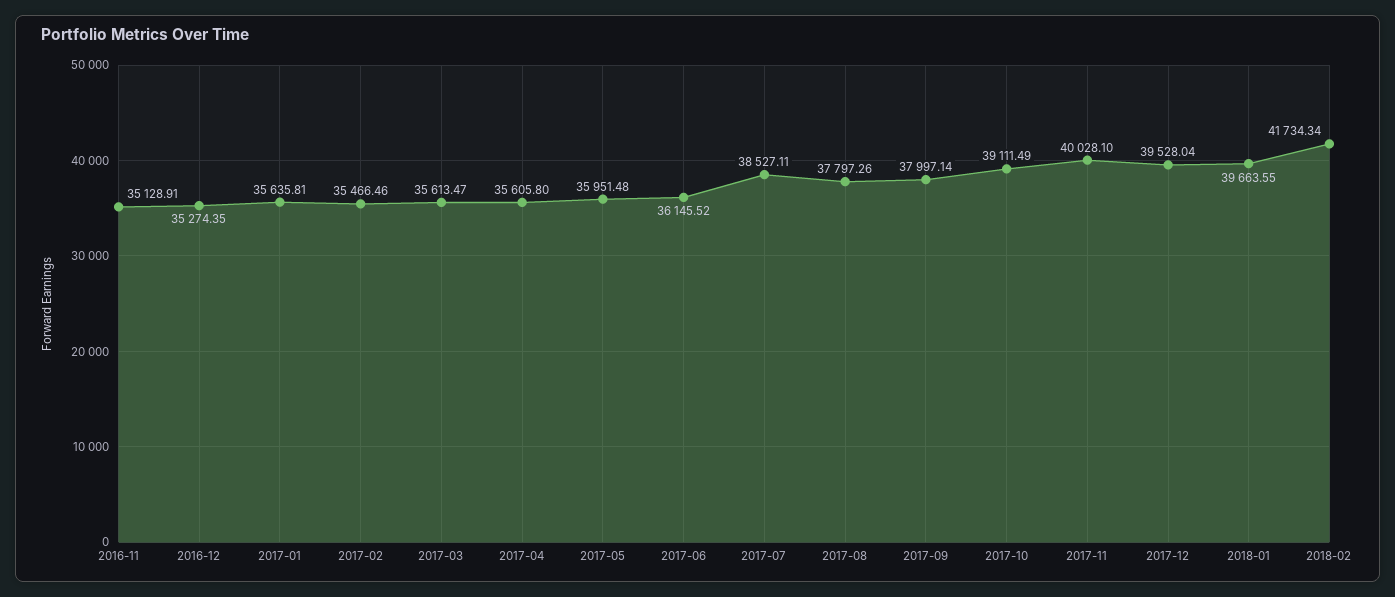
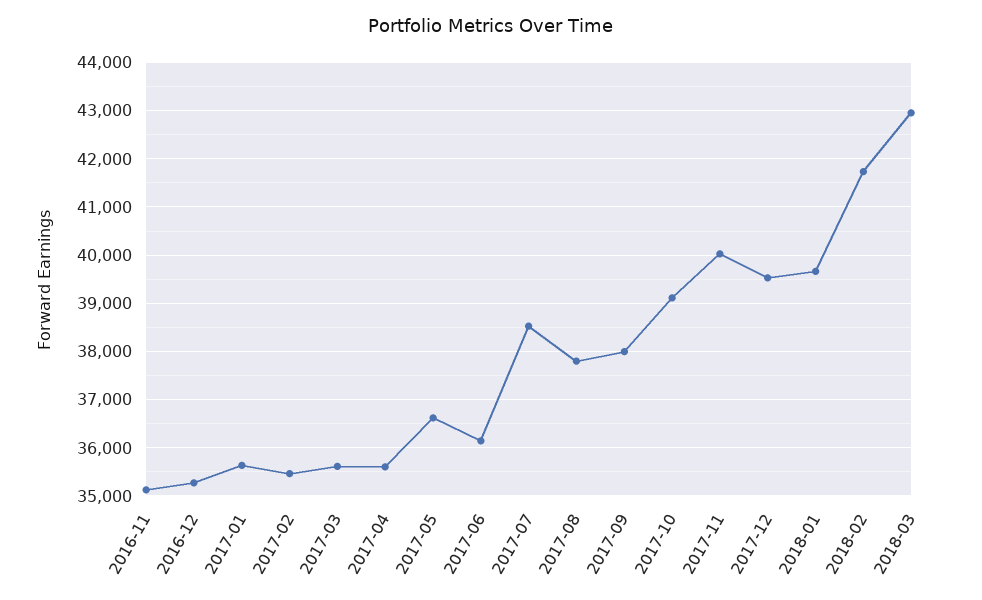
2017-05: 35951.48 -> 36600
2018-03: none -> 43000

